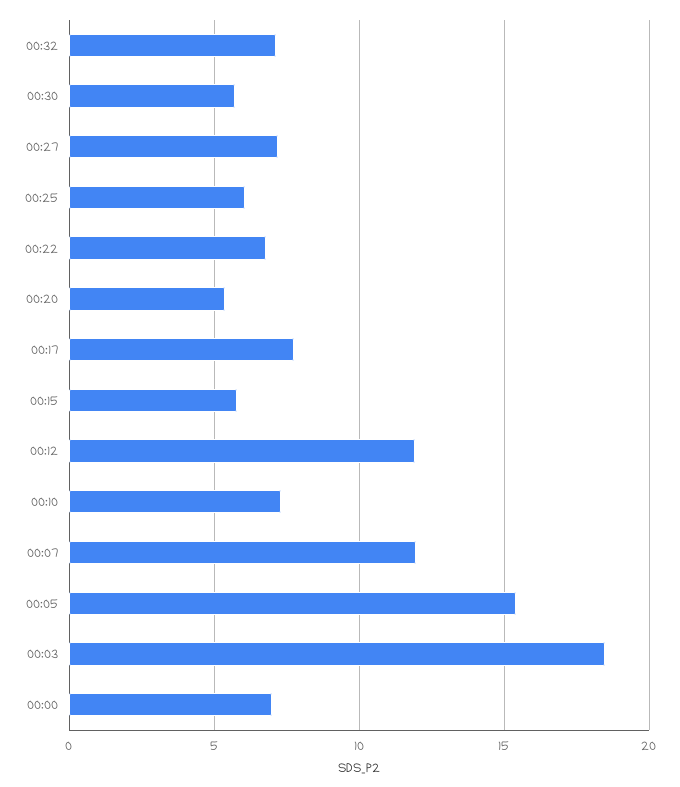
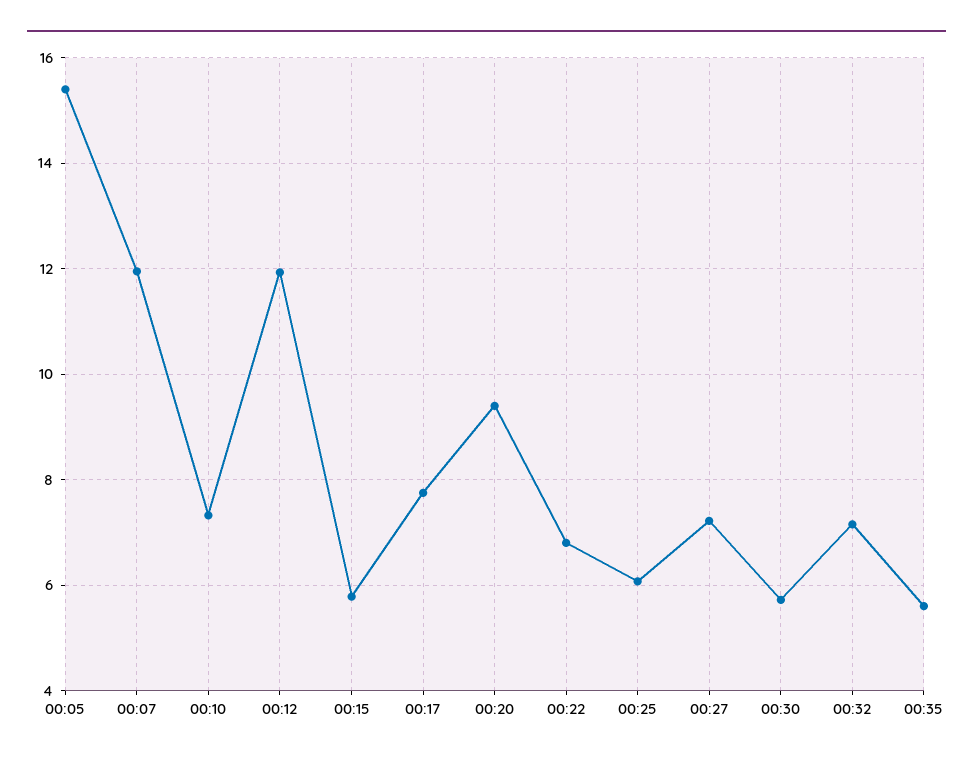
00:20: 5.5 -> 9.4
00:03: 18.5 -> none
00:00: 7 -> none
00:35: none -> 5.6

